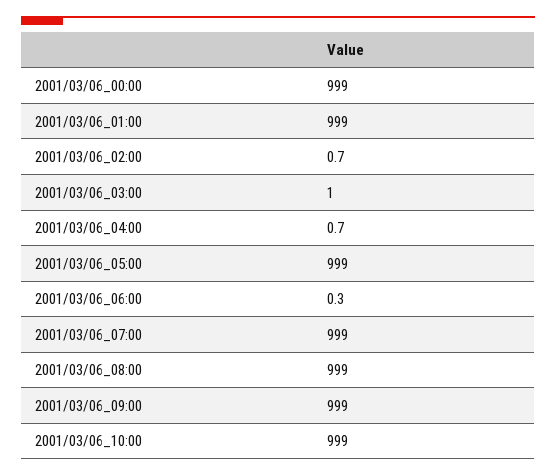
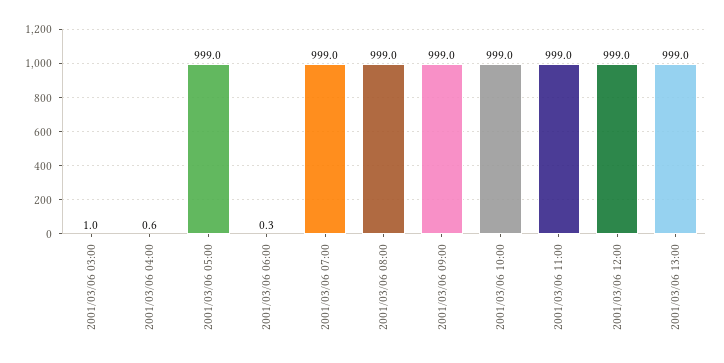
2001/03/06_00:00: 999 -> none
2001/03/06_01:00: 999 -> none
2001/03/06_02:00: 0.7 -> none
2001/03/06_04:00: 0.7 -> 0.6
2001/03/06 11:00: none -> 999
2001/03/06 12:00: none -> 999
2001/03/06 13:00: none -> 999

